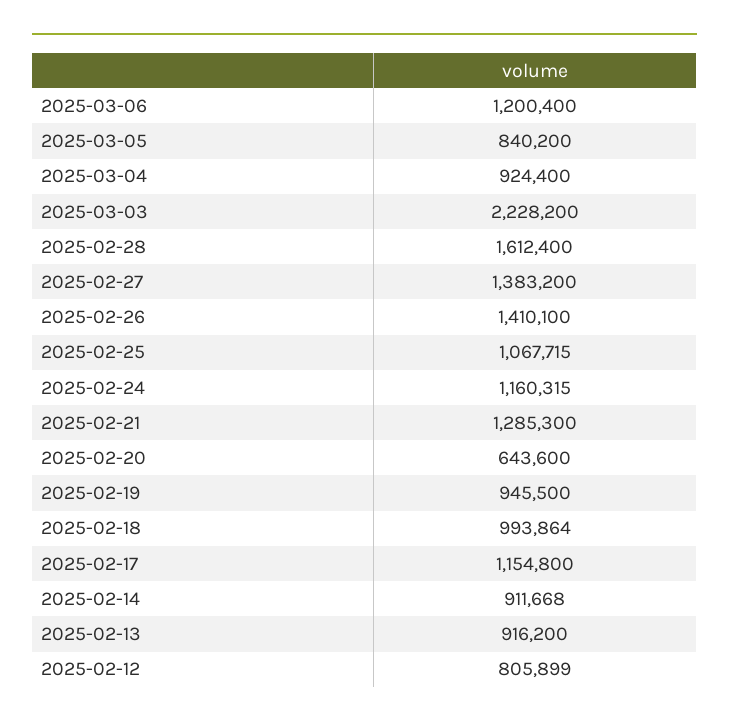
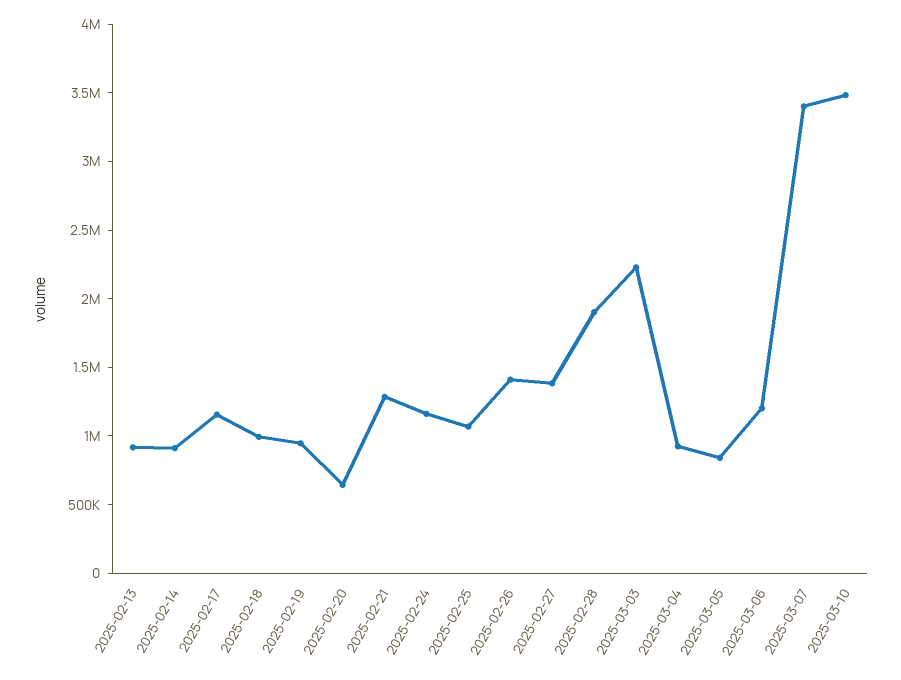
2025-02-28: 1612400 -> 1900000
2025-02-12: 805899 -> none
2025-03-07: none -> 3400000
2025-03-10: none -> 3500000

